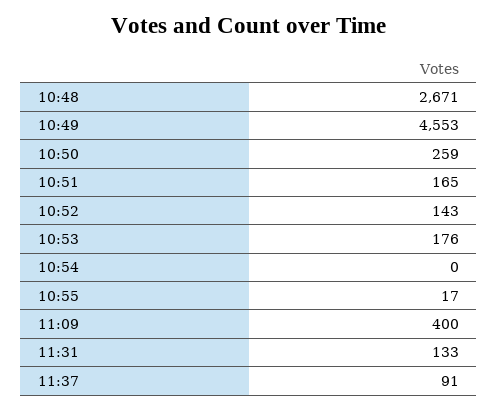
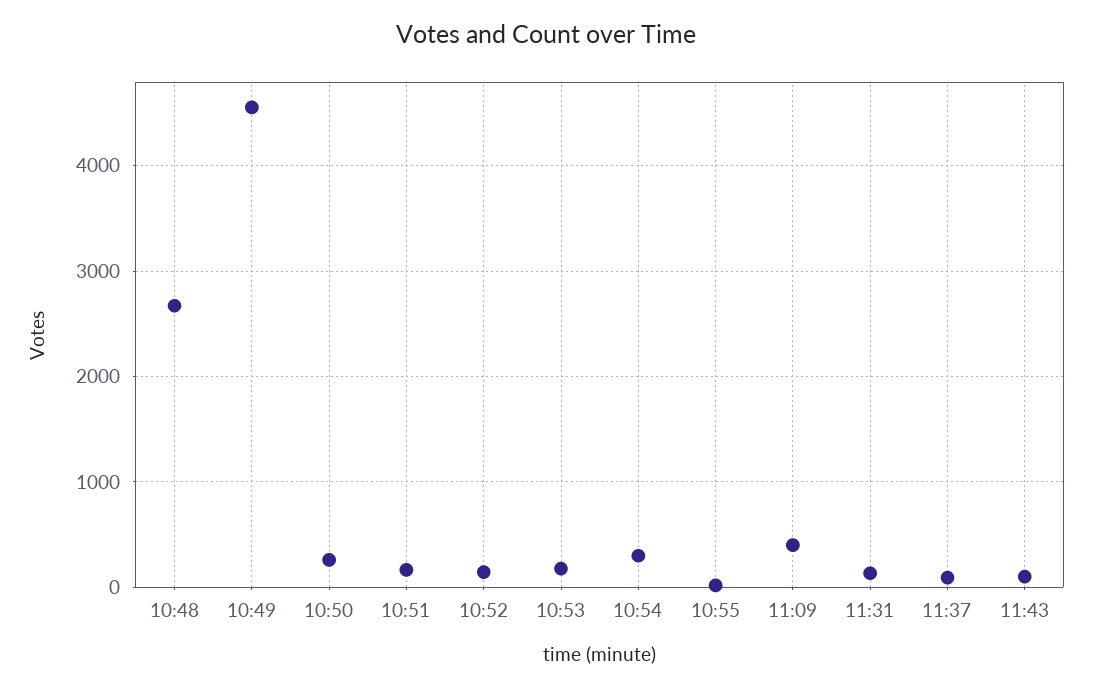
10:54: 0 -> 300
11:43: none -> 100

